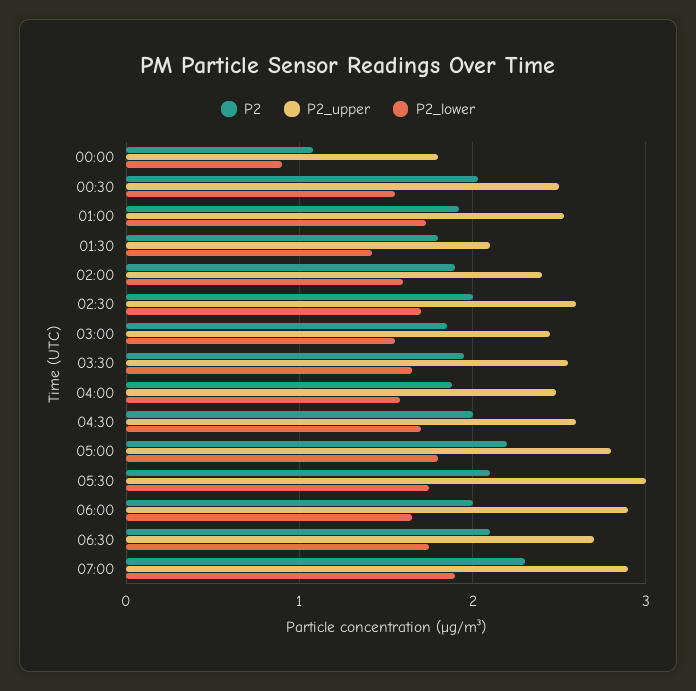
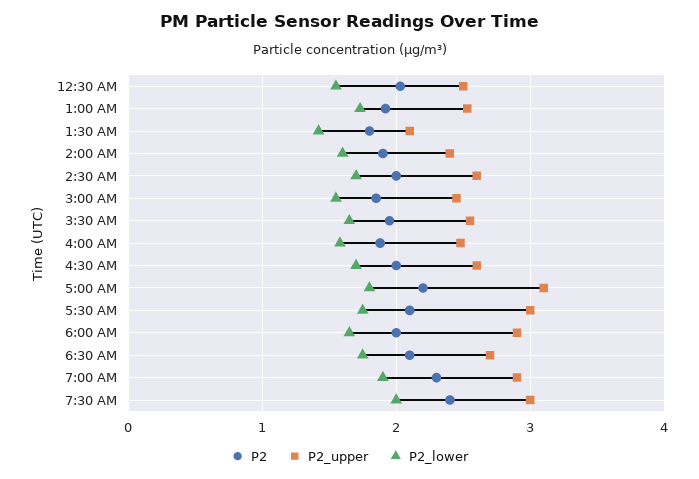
P2, 00:00: 1.1 -> none
P2_upper, 00:00: 1.8 -> none
P2_lower, 00:00: 0.9 -> none
P2_upper, 05:00: 2.8 -> 3.1
P2, 7:30 AM: none -> 2.4
P2_upper, 7:30 AM: none -> 3
P2_lower, 7:30 AM: none -> 2

